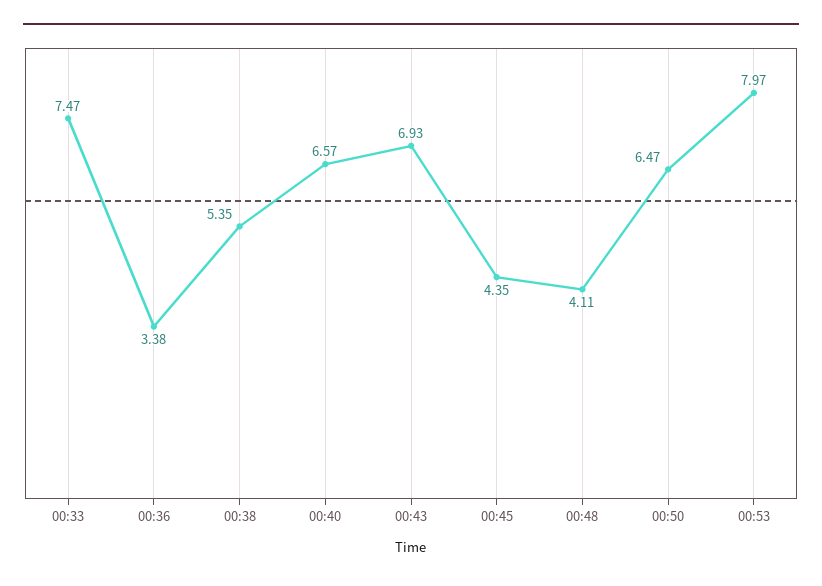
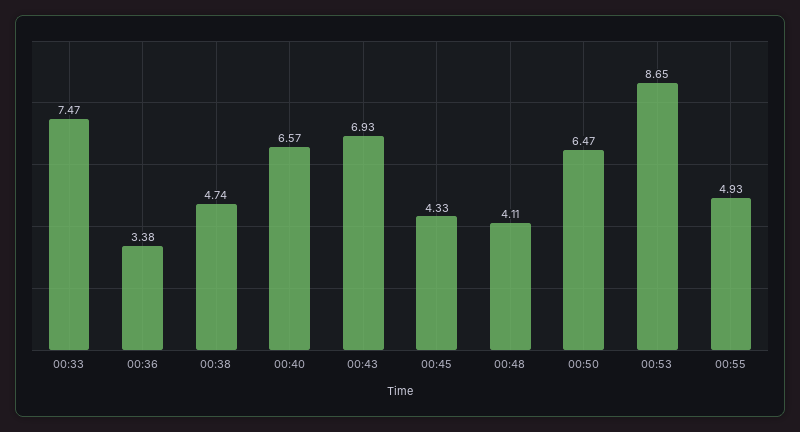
00:38: 5.35 -> 4.74
00:45: 4.35 -> 4.33
00:53: 7.97 -> 8.65
00:55: none -> 4.93

